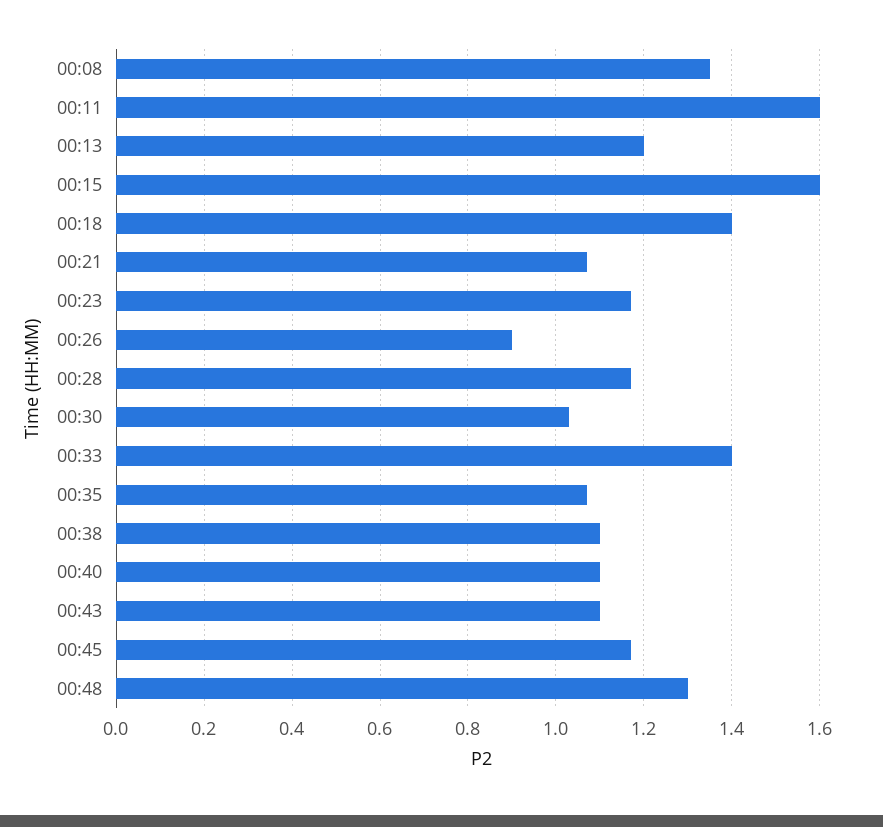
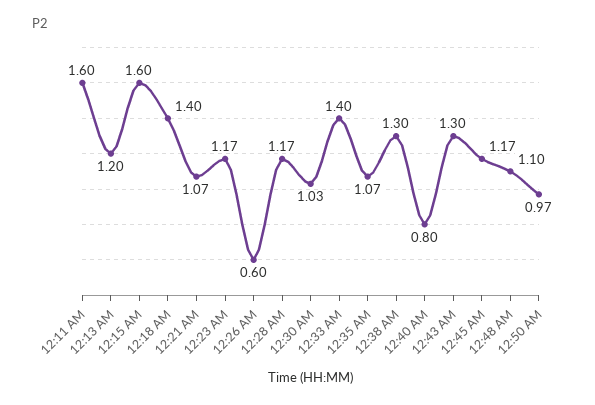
00:08: 1.35 -> none
00:26: 0.9 -> 0.6
00:38: 1.1 -> 1.3
00:40: 1.1 -> 0.8
00:43: 1.1 -> 1.3
00:48: 1.3 -> 1.1
12:50 AM: none -> 0.97

